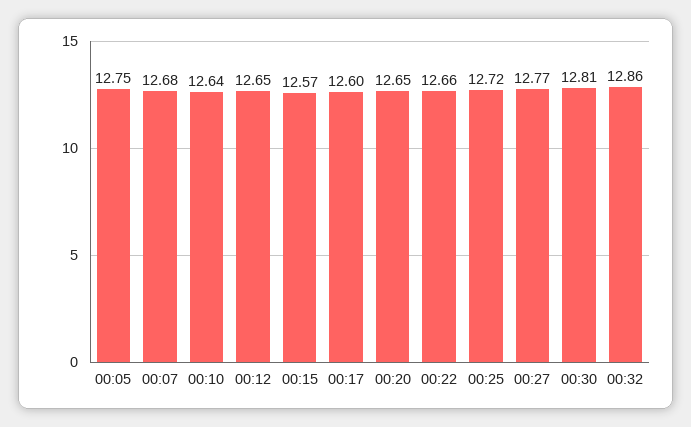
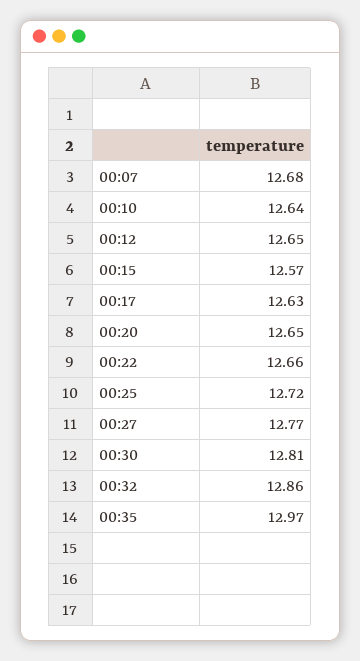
00:05: 12.75 -> none
00:17: 12.6 -> 12.63
00:35: none -> 12.97

